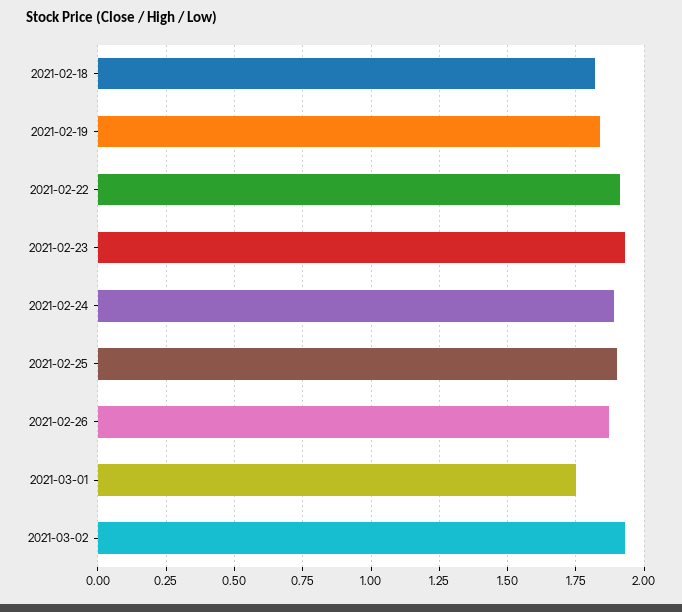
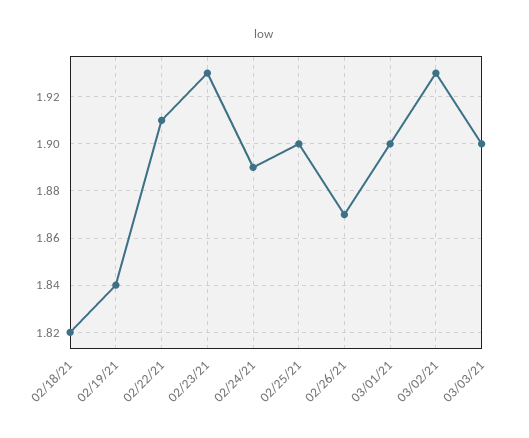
2021-03-01: 1.75 -> 1.9
03/03/21: none -> 1.9

